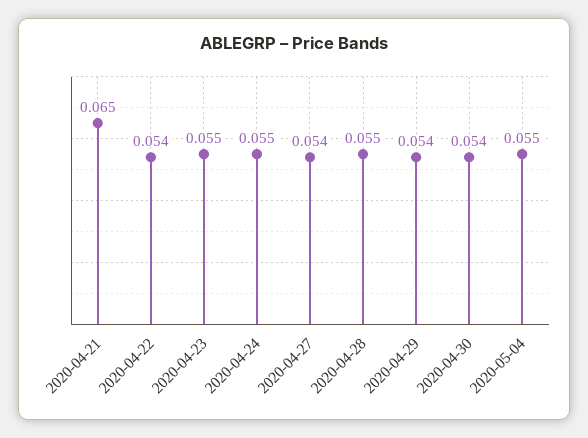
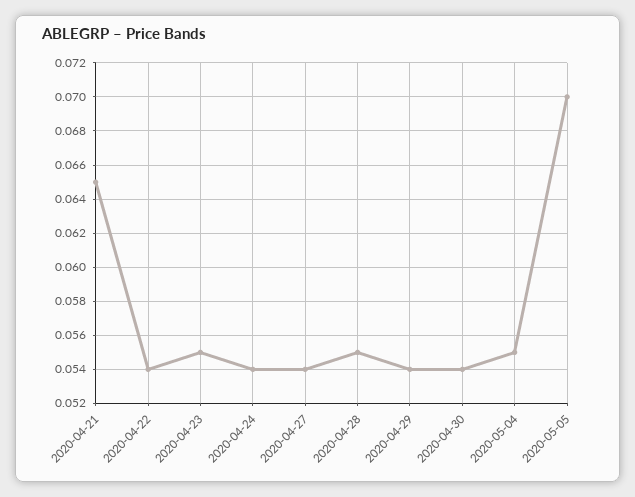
2020-04-24: 0.055 -> 0.054
2020-05-05: none -> 0.07

